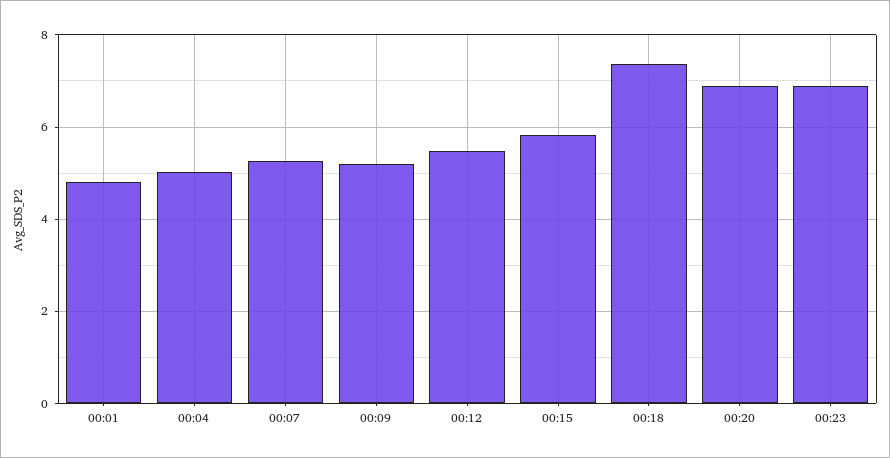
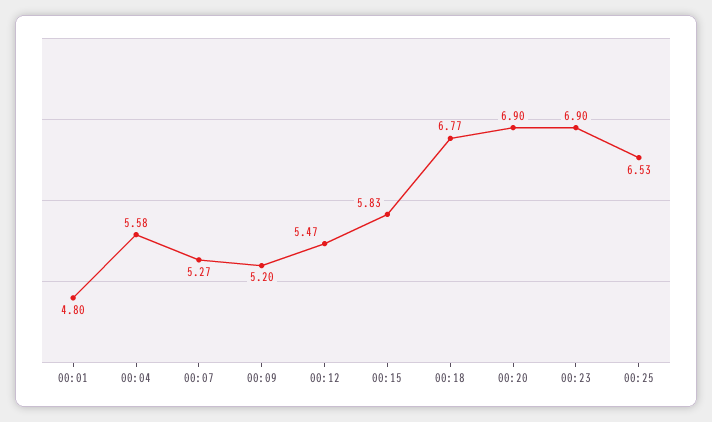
00:04: 5 -> 5.58
00:18: 7.4 -> 6.77
00:25: none -> 6.53

